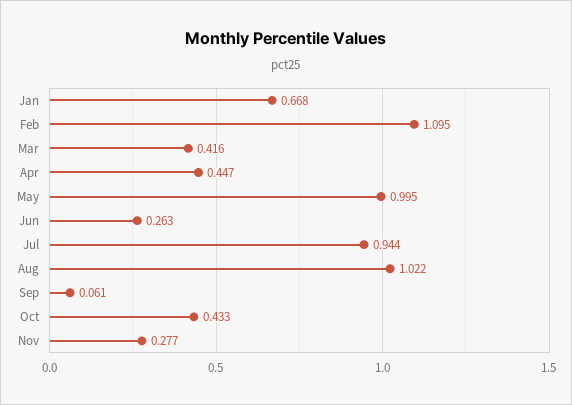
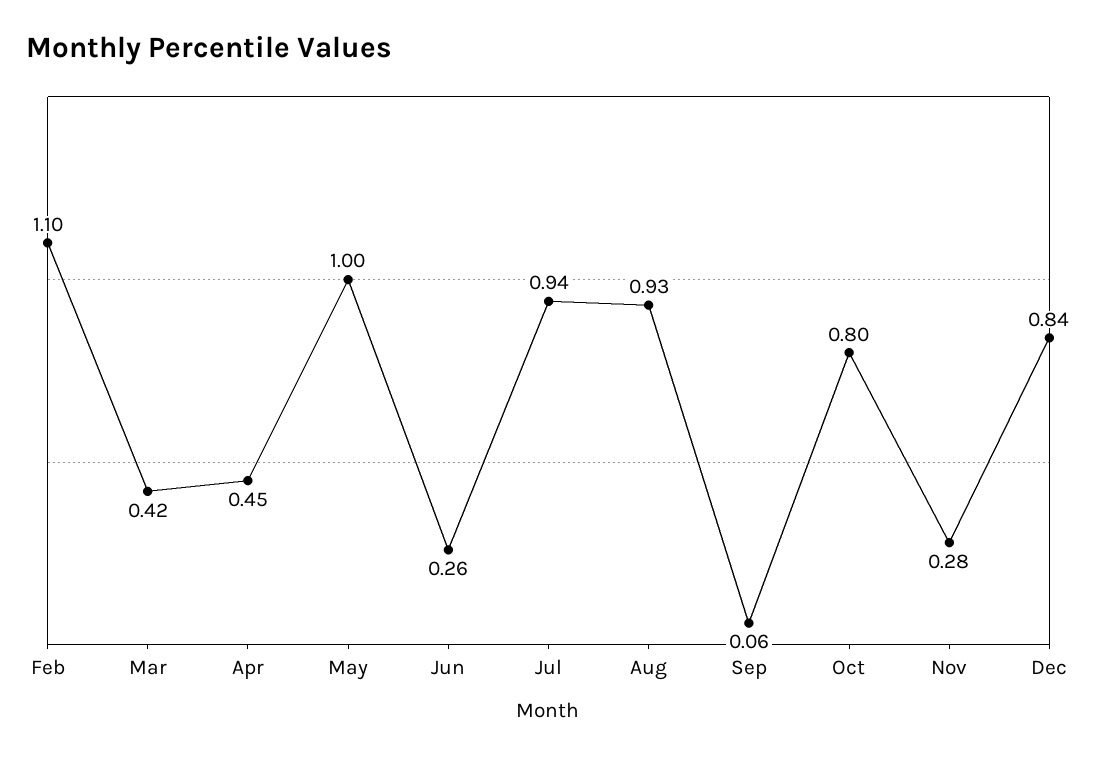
Jan: 0.668 -> none
Aug: 1.022 -> 0.93
Oct: 0.433 -> 0.8
Dec: none -> 0.84

